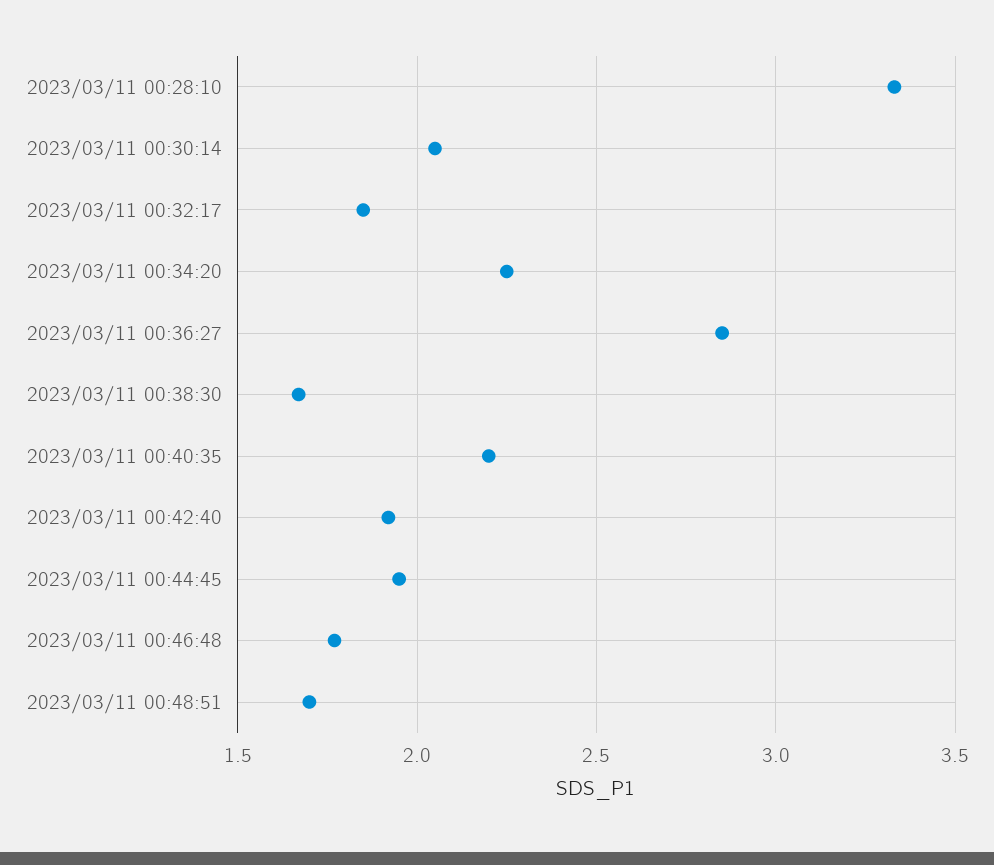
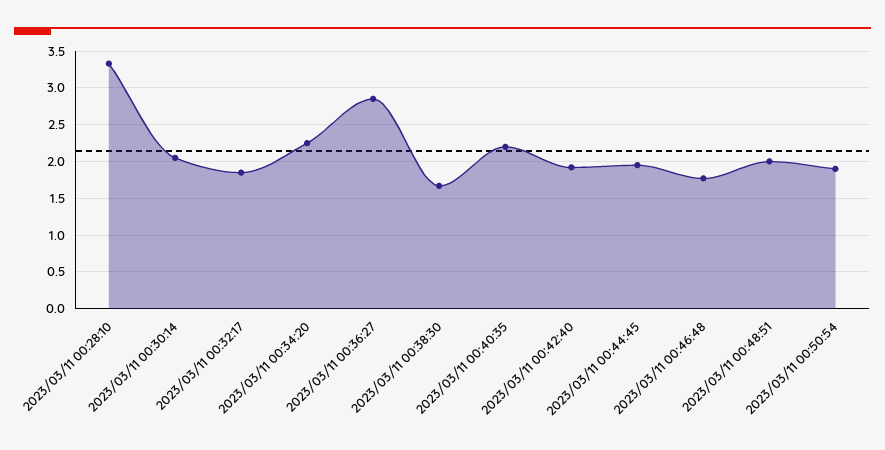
2023/03/11 00:48:51: 1.7 -> 2
2023/03/11 00:50:54: none -> 1.9

